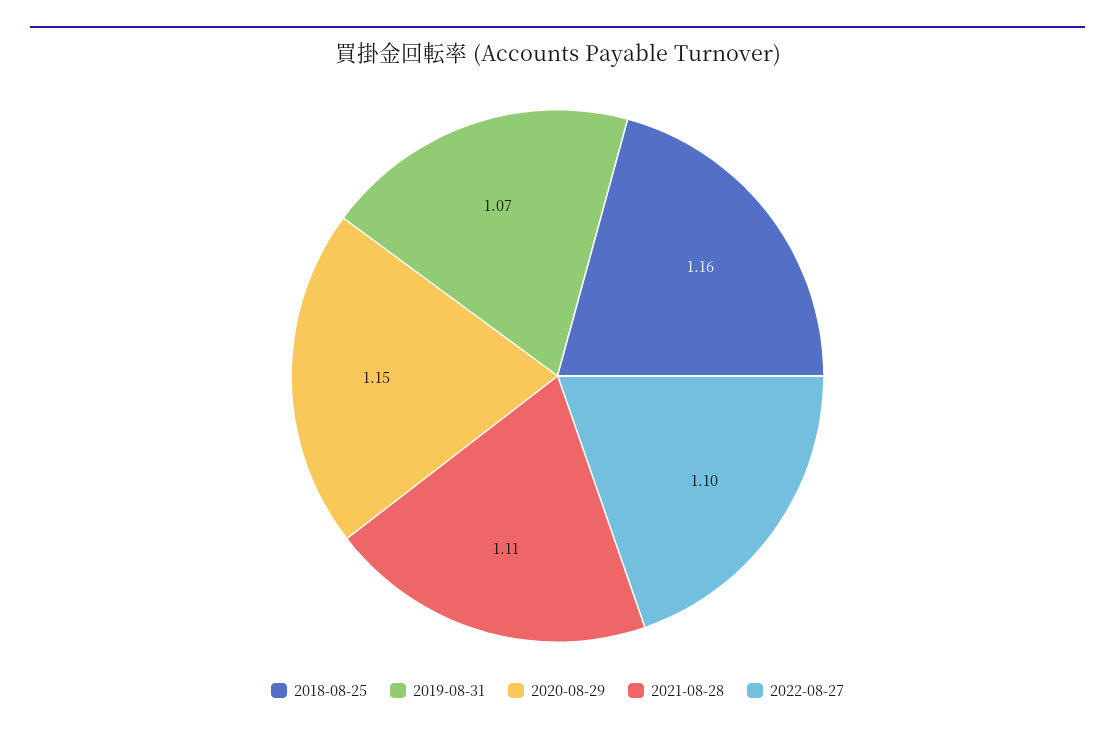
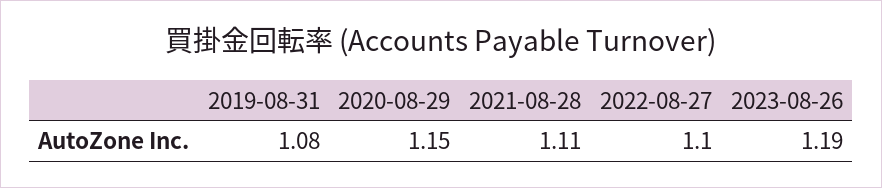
2018-08-25: 1.16 -> none
2019-08-31: 1.07 -> 1.08
2023-08-26: none -> 1.19

